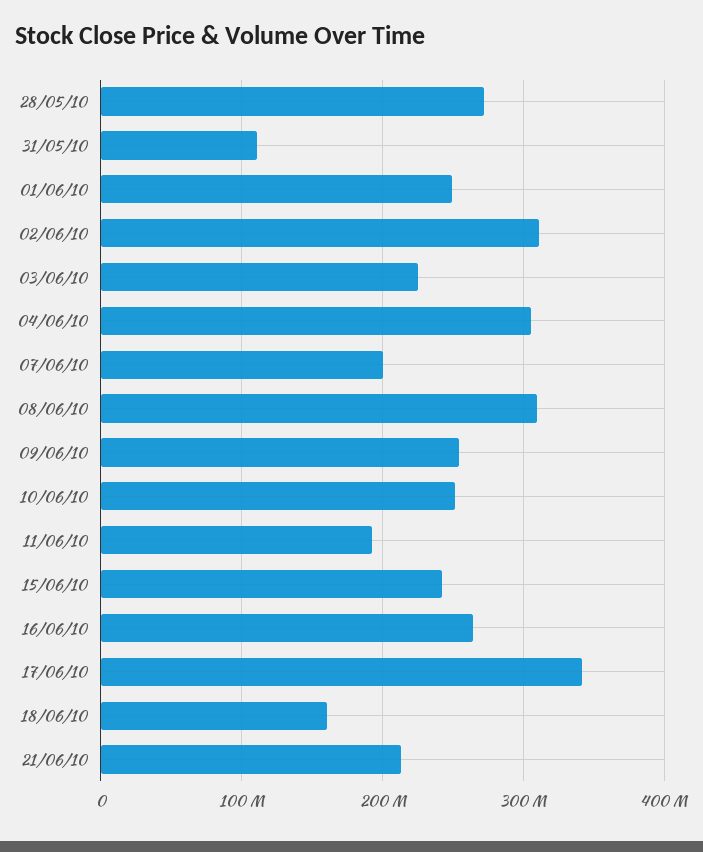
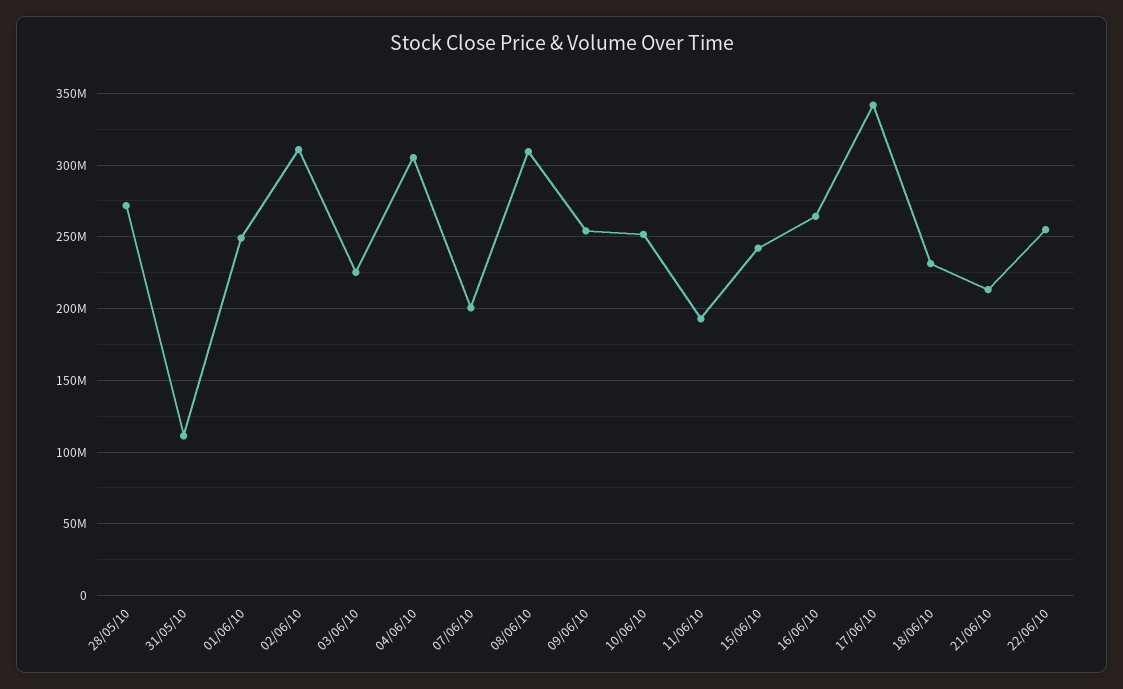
18/06/10: 160000000 -> 230000000
22/06/10: none -> 255000000

